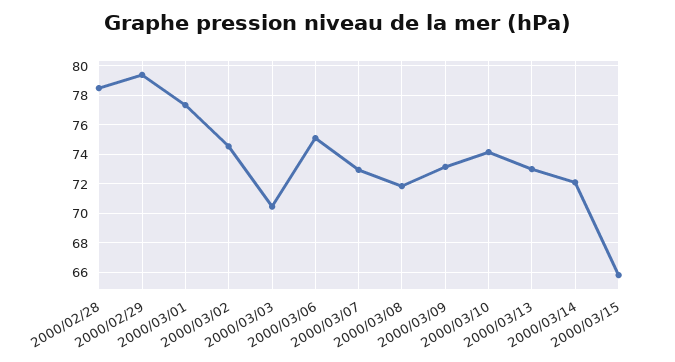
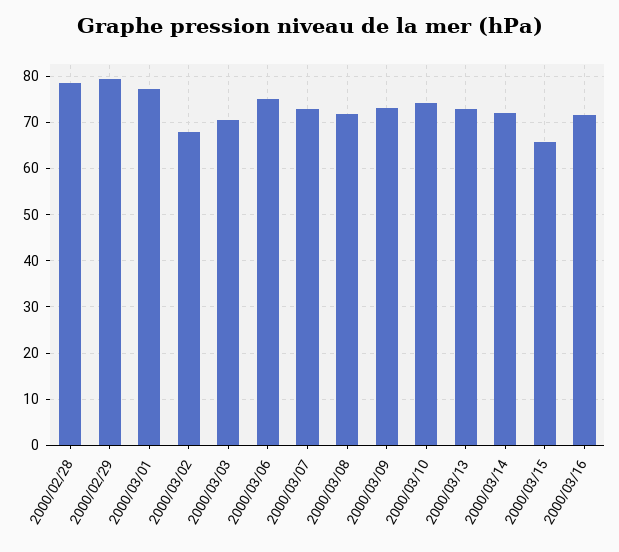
2000/03/02: 74.5 -> 68
2000/03/16: none -> 72

